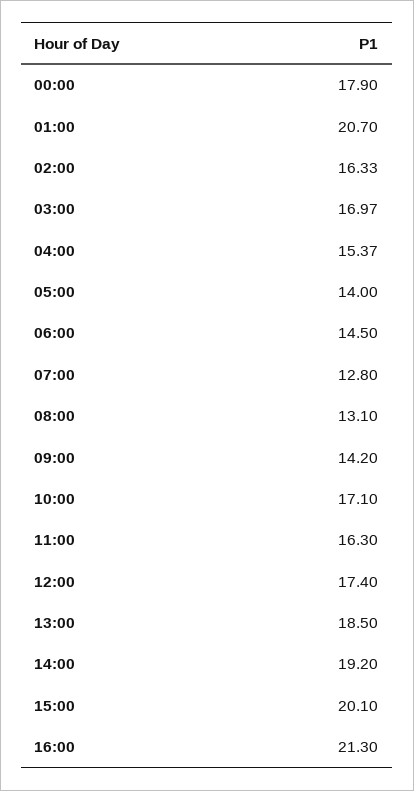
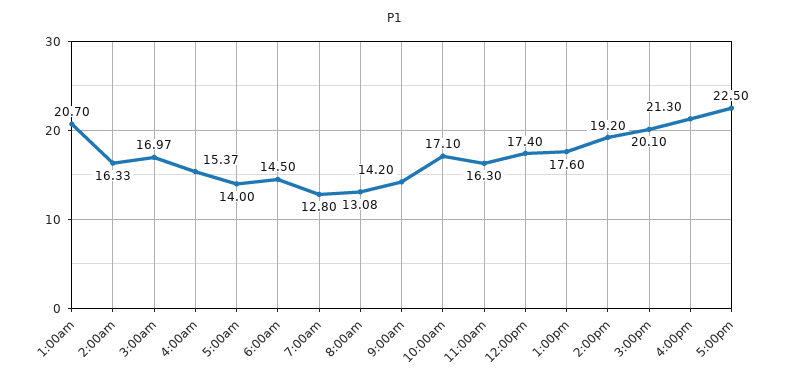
00:00: 17.9 -> none
08:00: 13.1 -> 13.08
13:00: 18.5 -> 17.6
5:00pm: none -> 22.5

